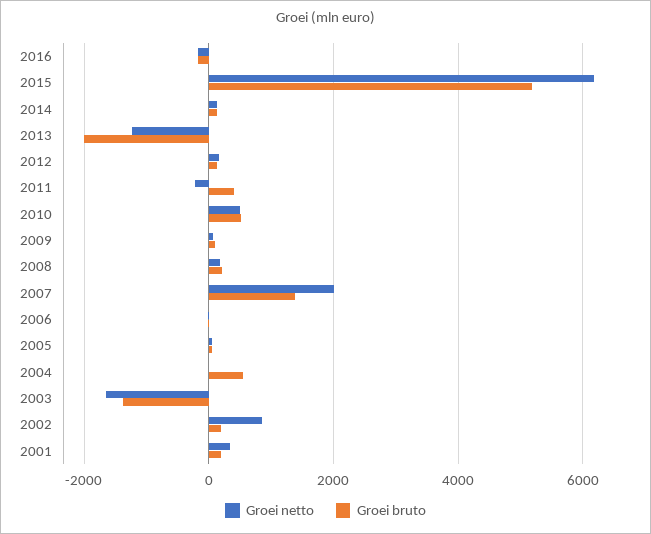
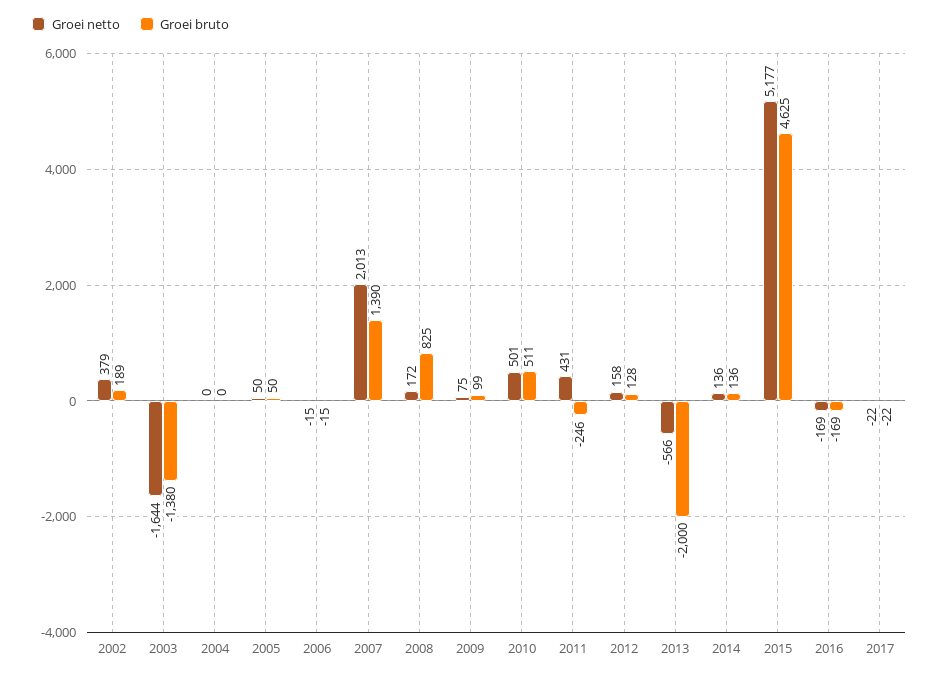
Groei netto, 2015: 6200 -> 5177
Groei bruto, 2015: 5200 -> 4625
Groei netto, 2013: -1200 -> -566
Groei netto, 2011: -200 -> 431
Groei bruto, 2011: 400 -> -246
Groei bruto, 2008: 200 -> 825
Groei bruto, 2004: 600 -> 0
Groei netto, 2002: 800 -> 379
Groei netto, 2001: 400 -> none
Groei bruto, 2001: 200 -> none
Groei netto, 2017: none -> -22
Groei bruto, 2017: none -> -22

